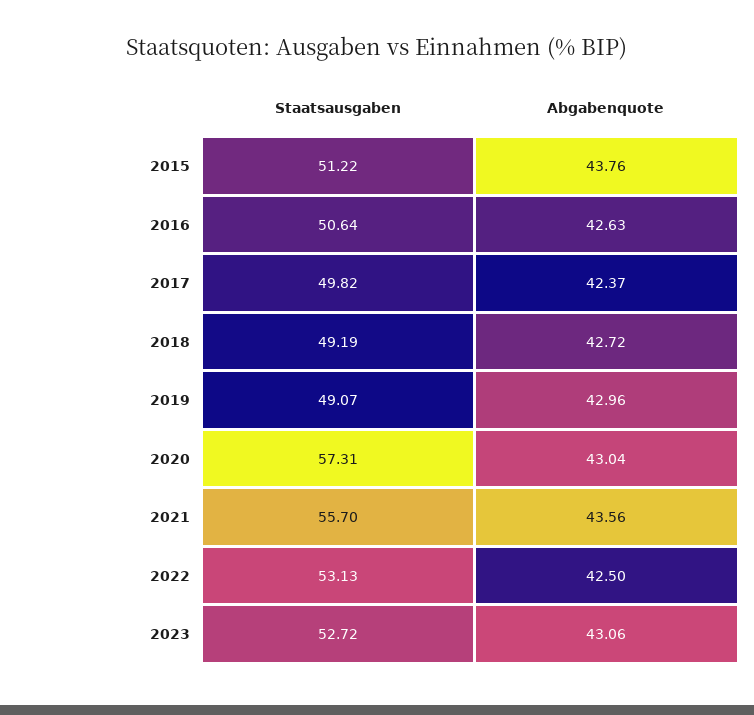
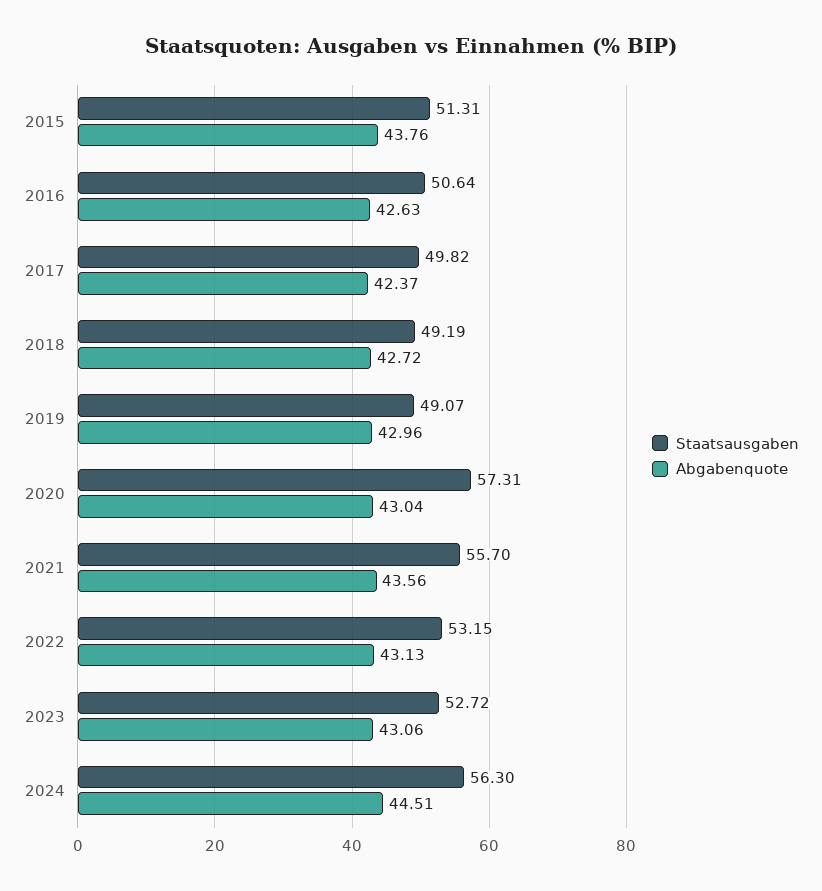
Staatsausgaben, 2015: 51.22 -> 51.31
Staatsausgaben, 2022: 53.13 -> 53.15
Abgabenquote, 2022: 42.5 -> 43.13
Staatsausgaben, 2024: none -> 56.3
Abgabenquote, 2024: none -> 44.51

